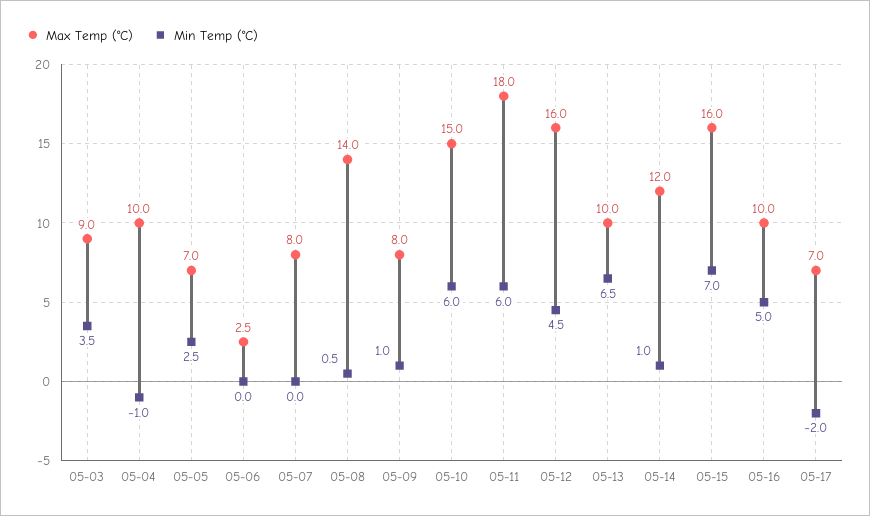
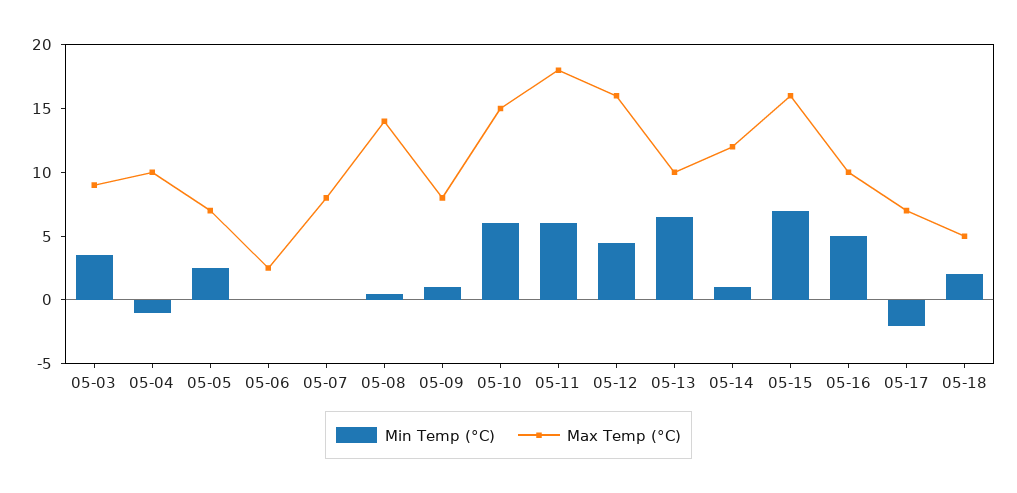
Min Temp (°C), 05-18: none -> 2
Max Temp (°C), 05-18: none -> 5

